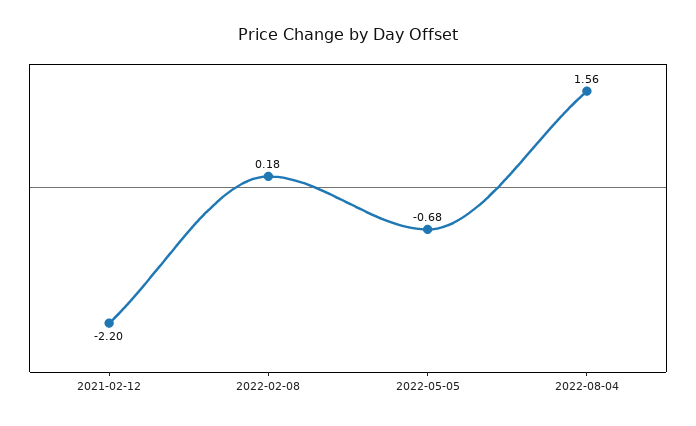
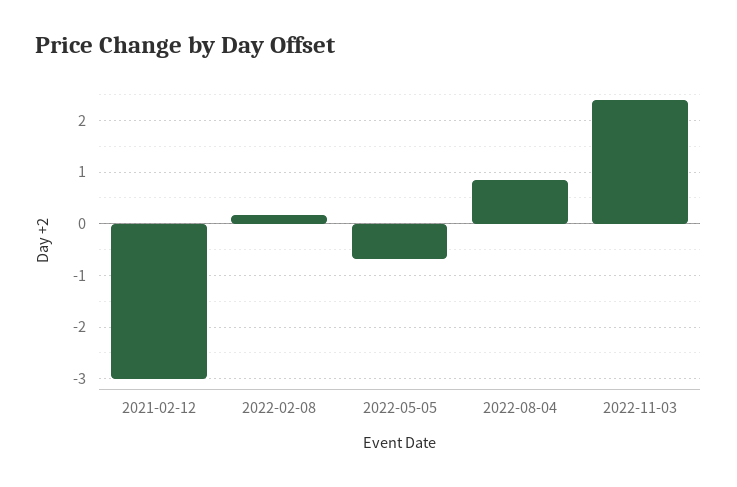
2021-02-12: -2.2 -> -3
2022-08-04: 1.56 -> 0.8
2022-11-03: none -> 2.4

